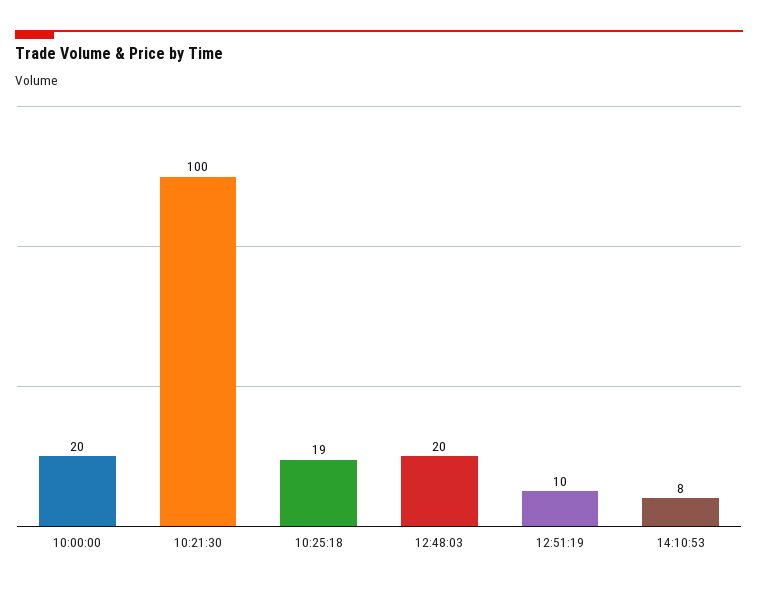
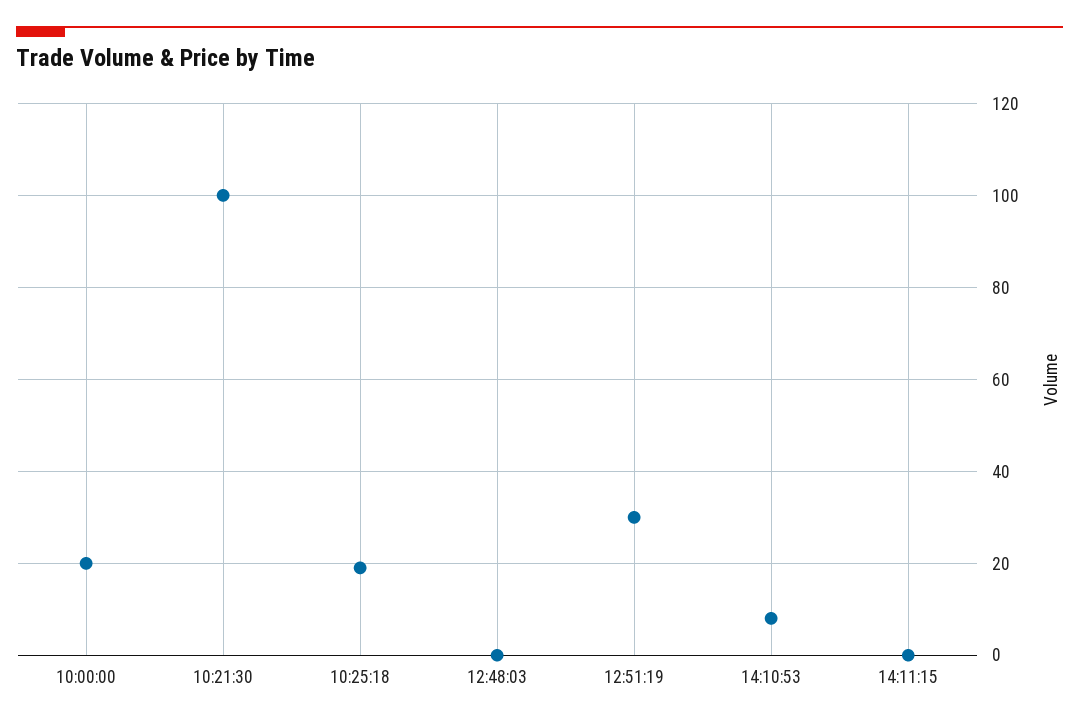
12:48:03: 20 -> 0
12:51:19: 10 -> 30
14:11:15: none -> 0

